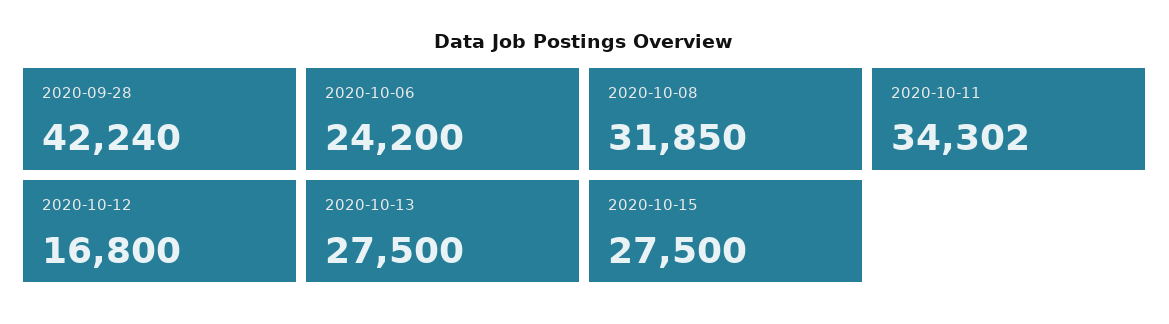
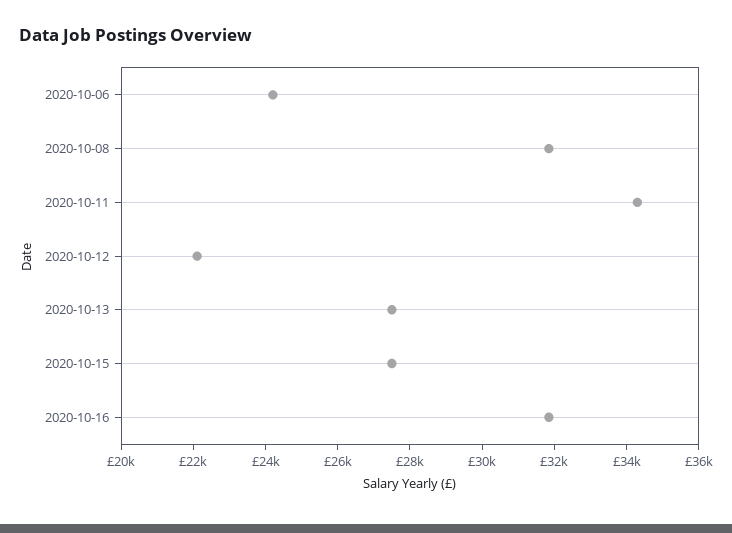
2020-09-28: 42240 -> none
2020-10-12: 16800 -> 22000
2020-10-16: none -> 32000

